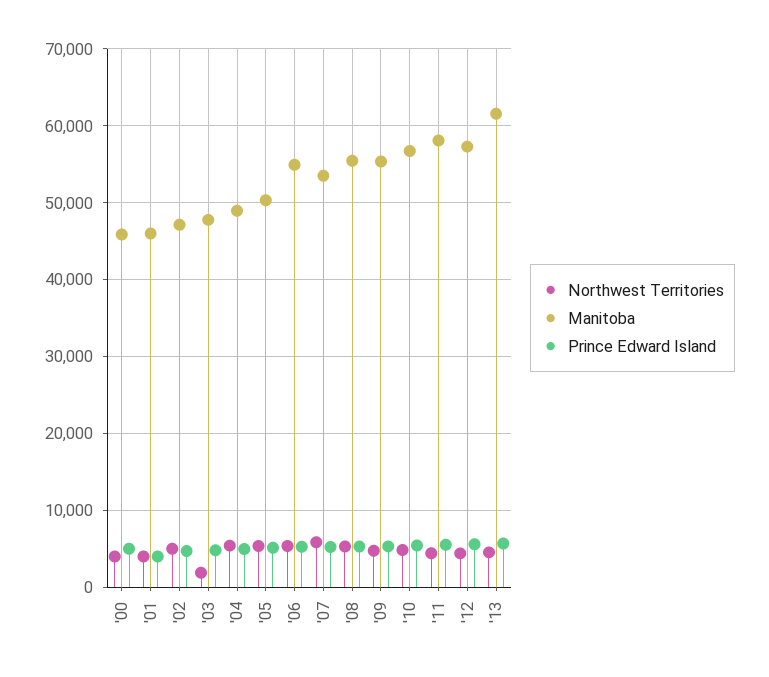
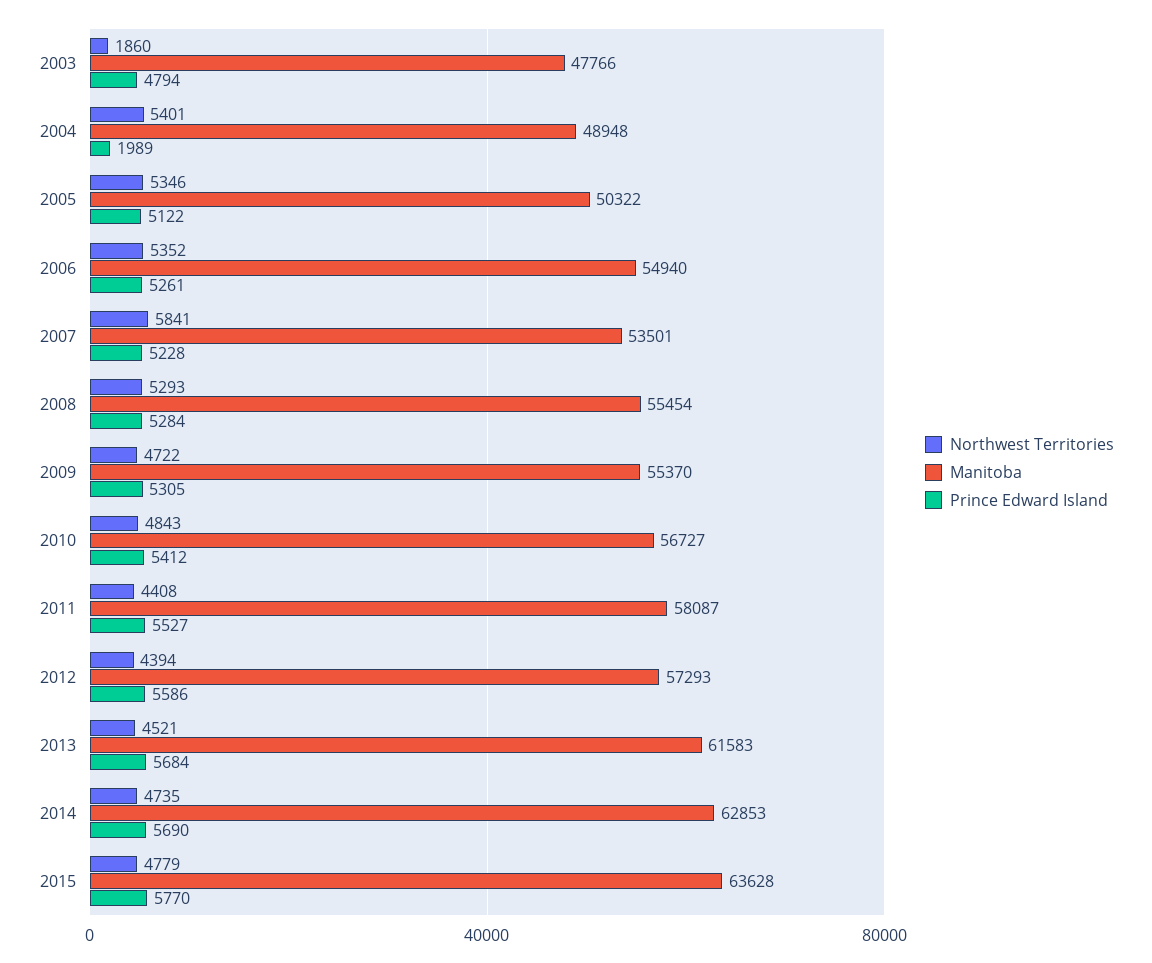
Northwest Territories, '00: 4000 -> none
Manitoba, '00: 46000 -> none
Prince Edward Island, '00: 5000 -> none
Northwest Territories, '01: 4000 -> none
Manitoba, '01: 46000 -> none
Prince Edward Island, '01: 4000 -> none
Northwest Territories, '02: 5000 -> none
Manitoba, '02: 47000 -> none
Prince Edward Island, '02: 5000 -> none
Prince Edward Island, '04: 5000 -> 1989
Northwest Territories, 2014: none -> 4735
Manitoba, 2014: none -> 62853
Prince Edward Island, 2014: none -> 5690
Northwest Territories, 2015: none -> 4779
Manitoba, 2015: none -> 63628
Prince Edward Island, 2015: none -> 5770

